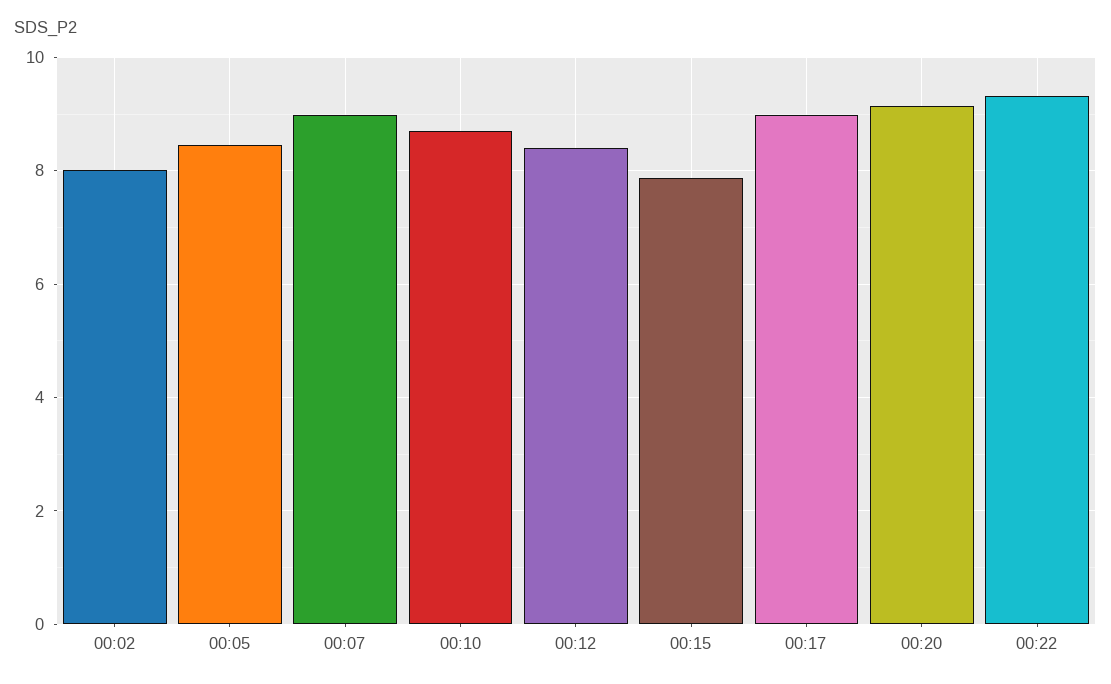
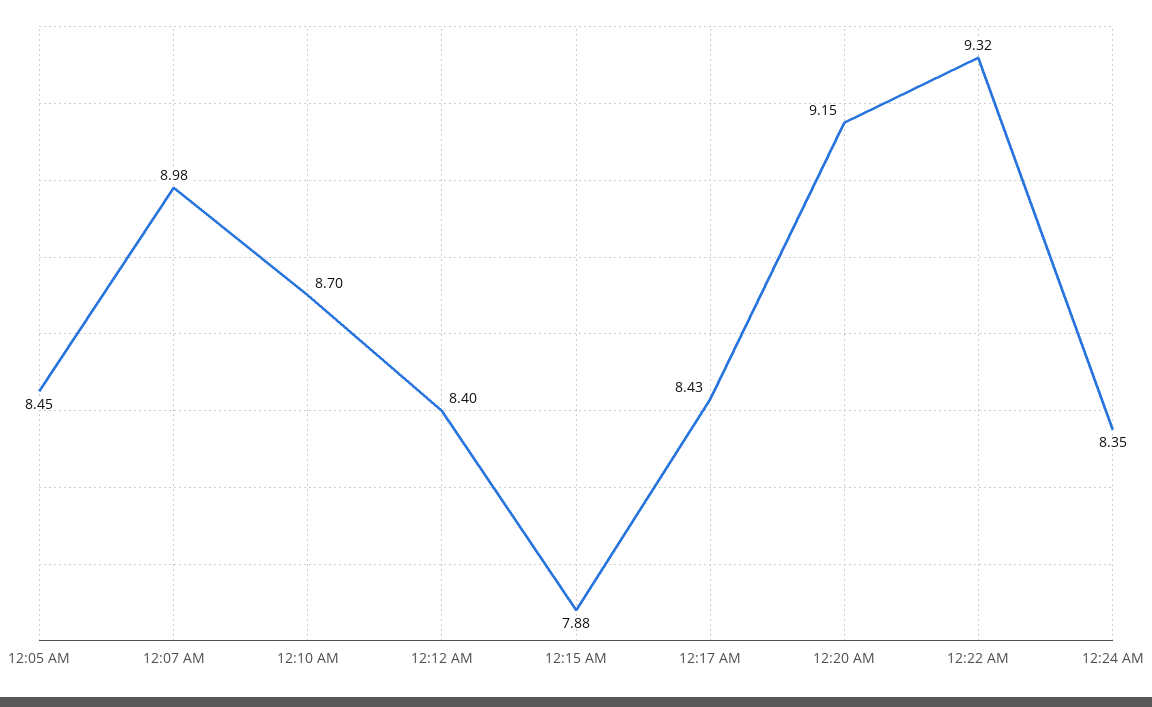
00:02: 8 -> none
00:17: 9 -> 8.43
12:24 AM: none -> 8.35

